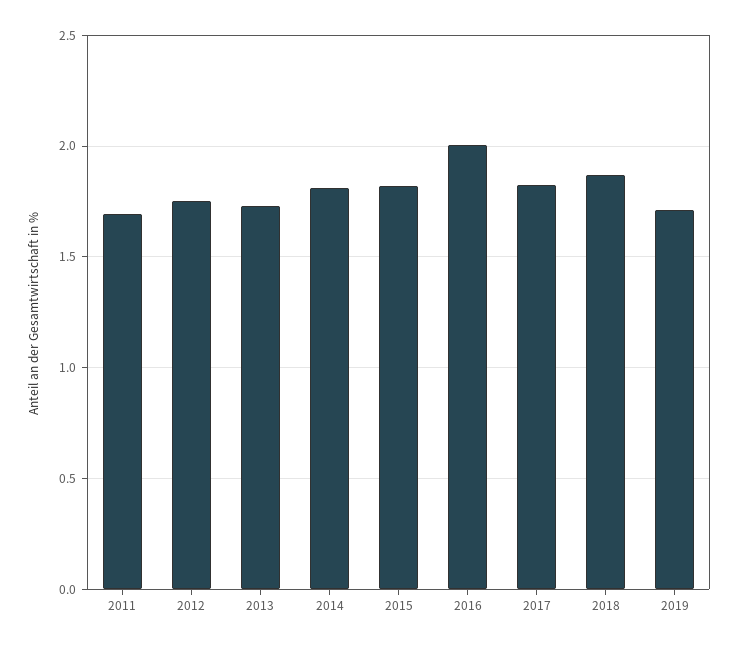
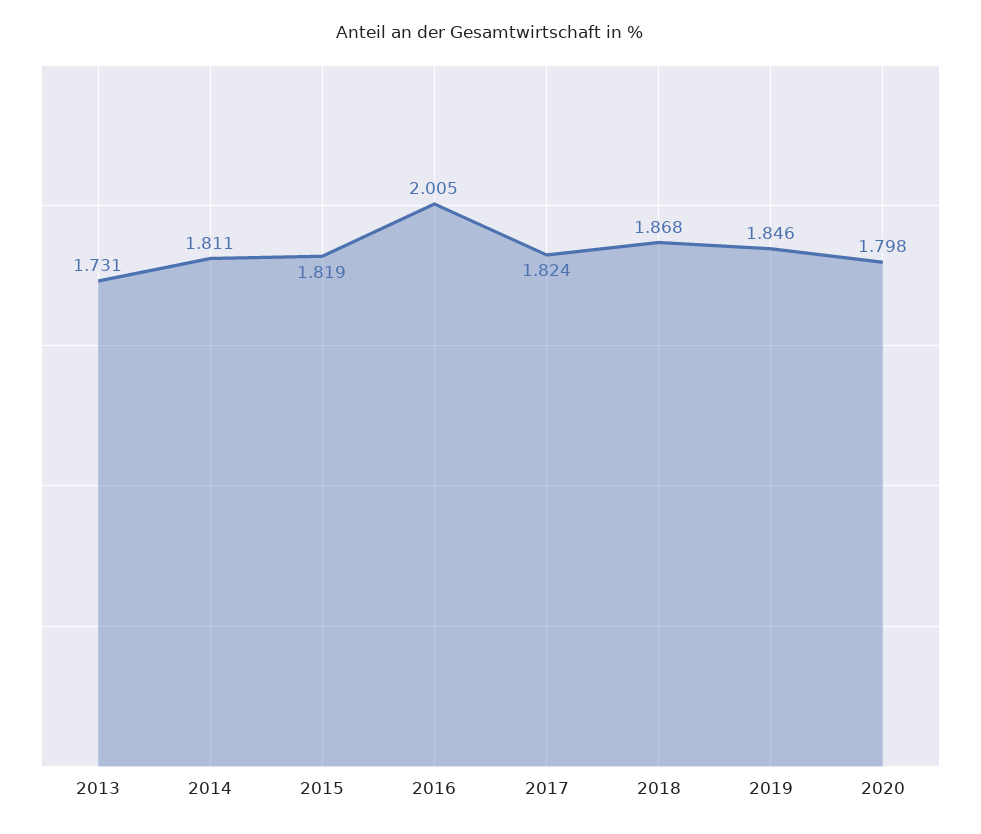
2011: 1.7 -> none
2012: 1.75 -> none
2019: 1.7 -> 1.846
2020: none -> 1.798

